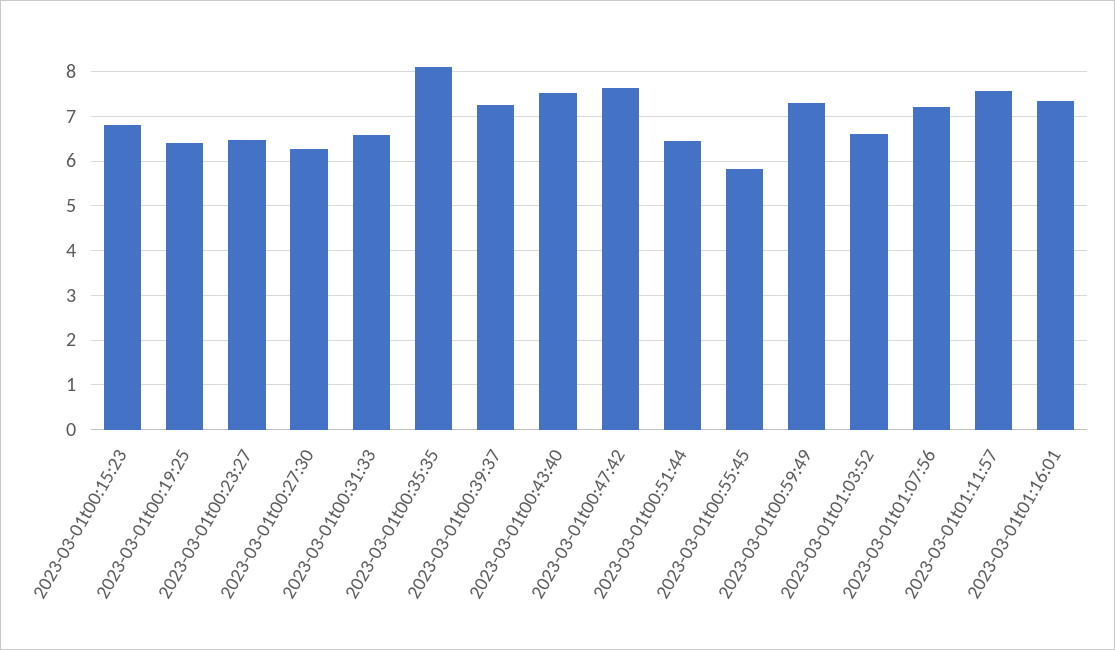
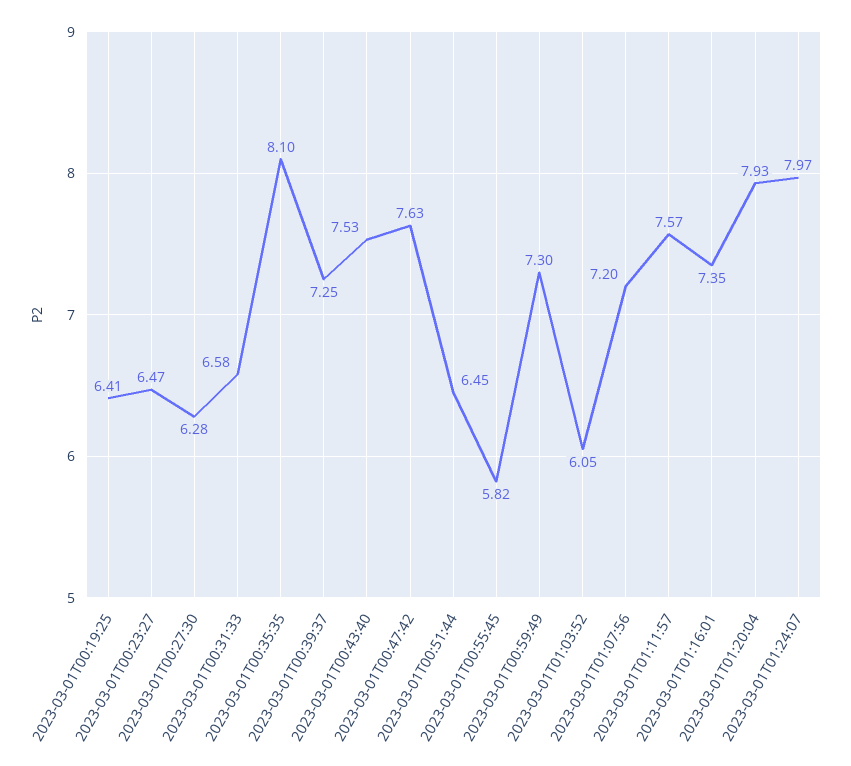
2023-03-01t00:15:23: 6.8 -> none
2023-03-01t01:03:52: 6.6 -> 6.05
2023-03-01T01:20:04: none -> 7.93
2023-03-01T01:24:07: none -> 7.97

